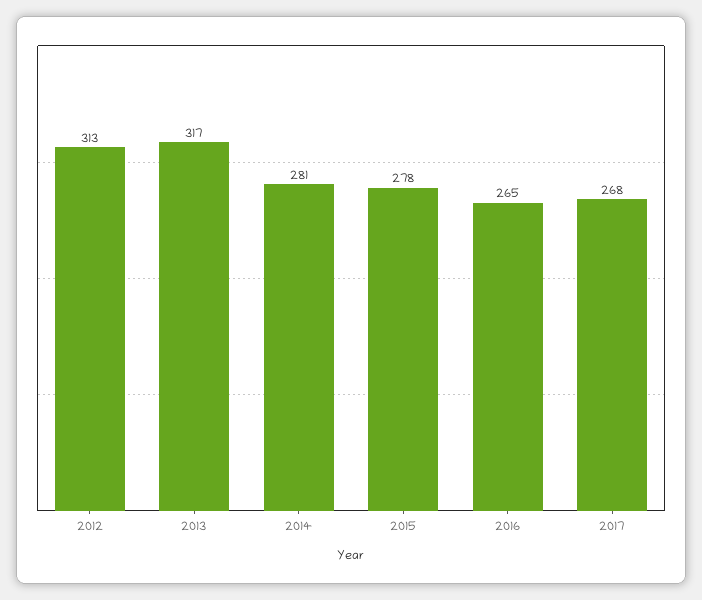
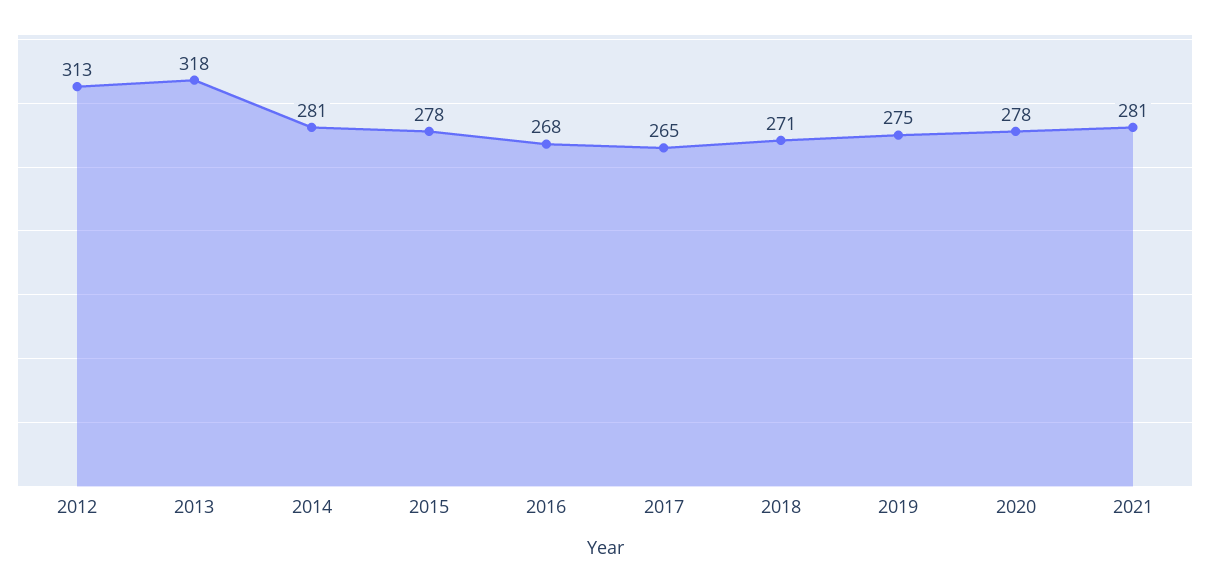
2013: 317 -> 318
2016: 265 -> 268
2017: 268 -> 265
2018: none -> 271
2019: none -> 275
2020: none -> 278
2021: none -> 281

